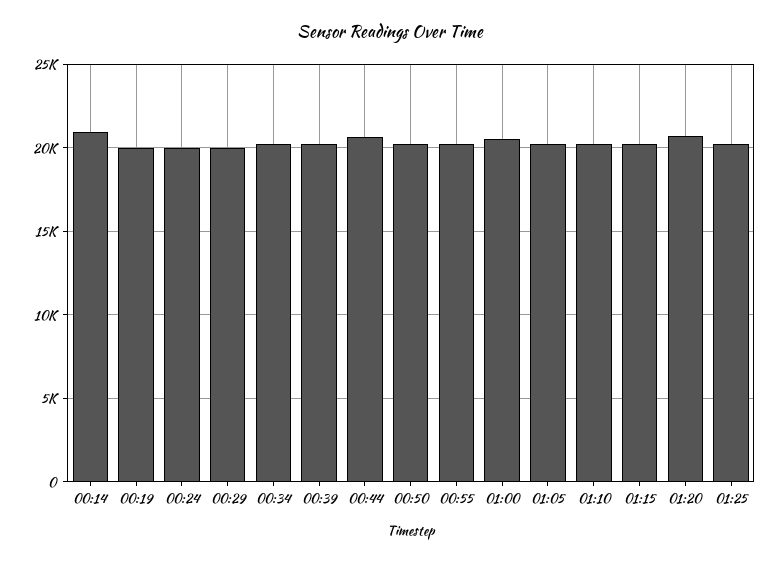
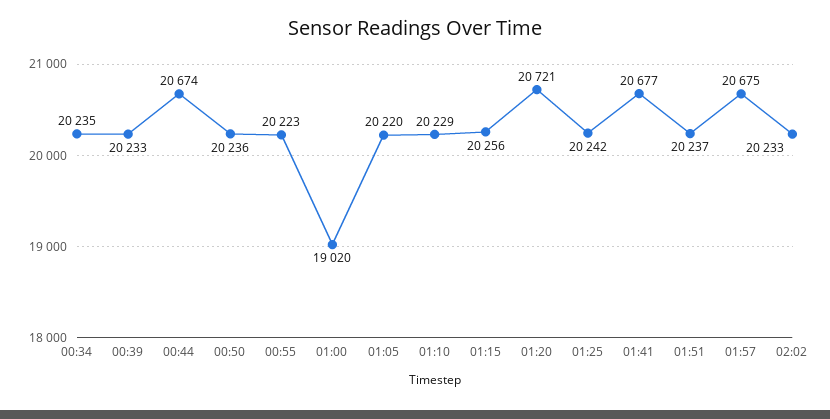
00:14: 21000 -> none
00:19: 20000 -> none
00:24: 20000 -> none
00:29: 20000 -> none
01:00: 20500 -> 19020
01:41: none -> 20677
01:51: none -> 20237
01:57: none -> 20675
02:02: none -> 20233

